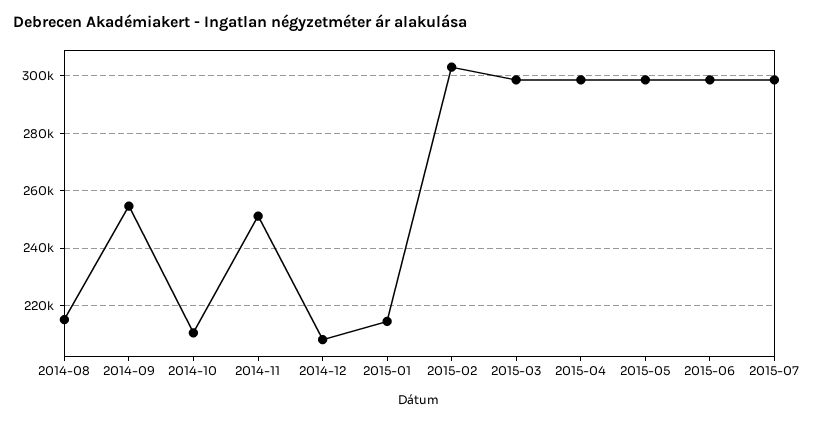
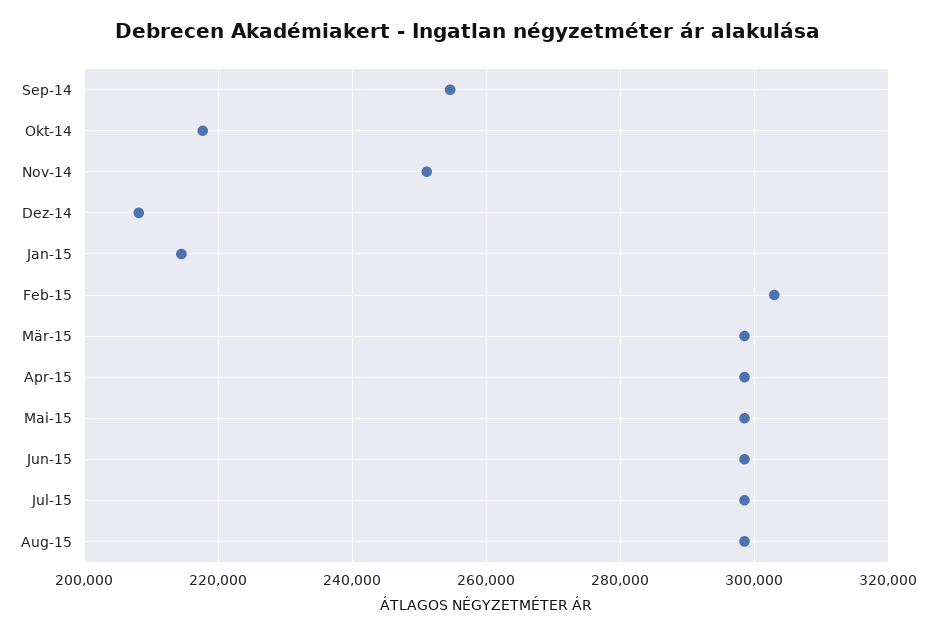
2014-08: 215000 -> none
2014-10: 210000 -> 218000
Aug-15: none -> 298000

